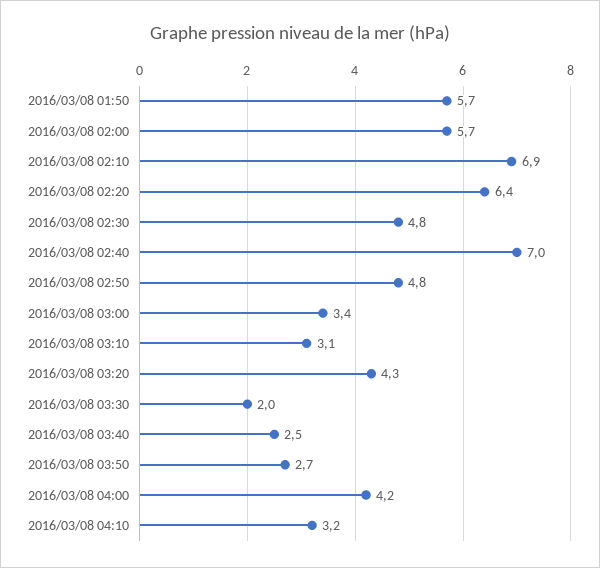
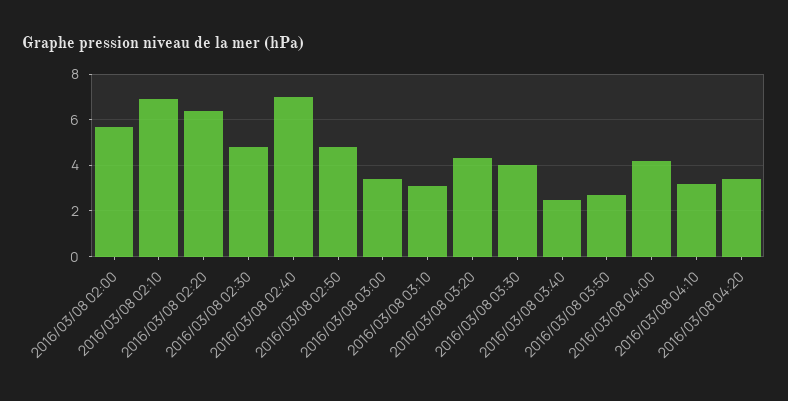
2016/03/08 01:50: 5.7 -> none
2016/03/08 03:30: 2 -> 4
2016/03/08 04:20: none -> 3.5

